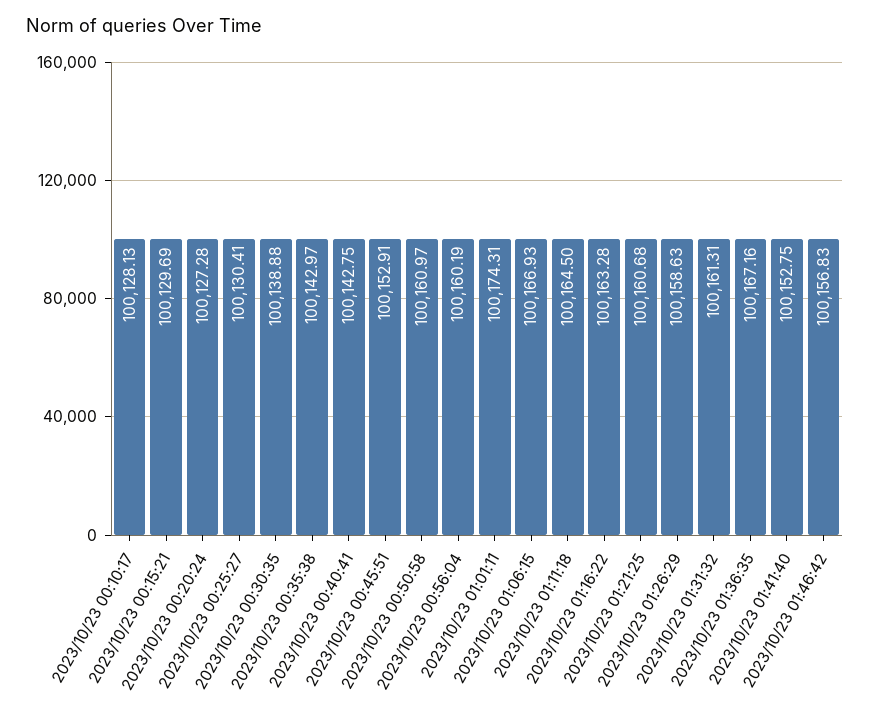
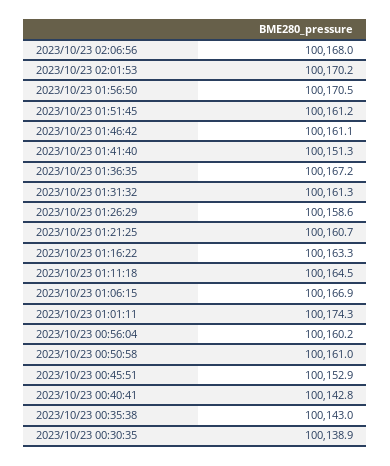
2023/10/23 00:10:17: 100128.13 -> none
2023/10/23 00:15:21: 100129.69 -> none
2023/10/23 00:20:24: 100127.28 -> none
2023/10/23 00:25:27: 100130.41 -> none
2023/10/23 01:41:40: 100152.75 -> 100151.3
2023/10/23 01:46:42: 100156.83 -> 100161.1
2023/10/23 02:06:56: none -> 100168
2023/10/23 02:01:53: none -> 100170.2
2023/10/23 01:56:50: none -> 100170.5
2023/10/23 01:51:45: none -> 100161.2

